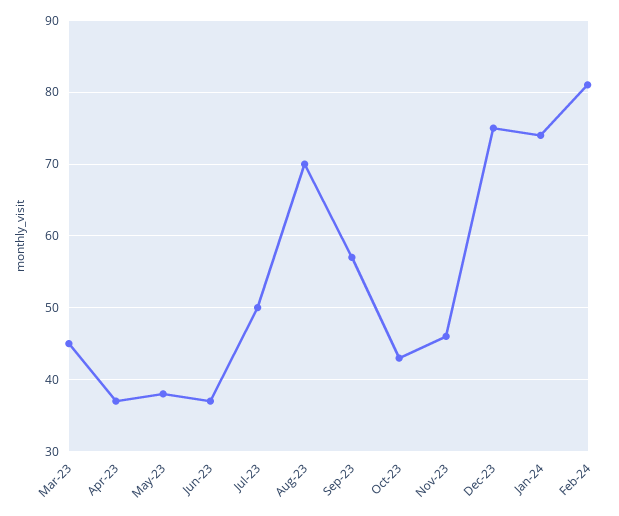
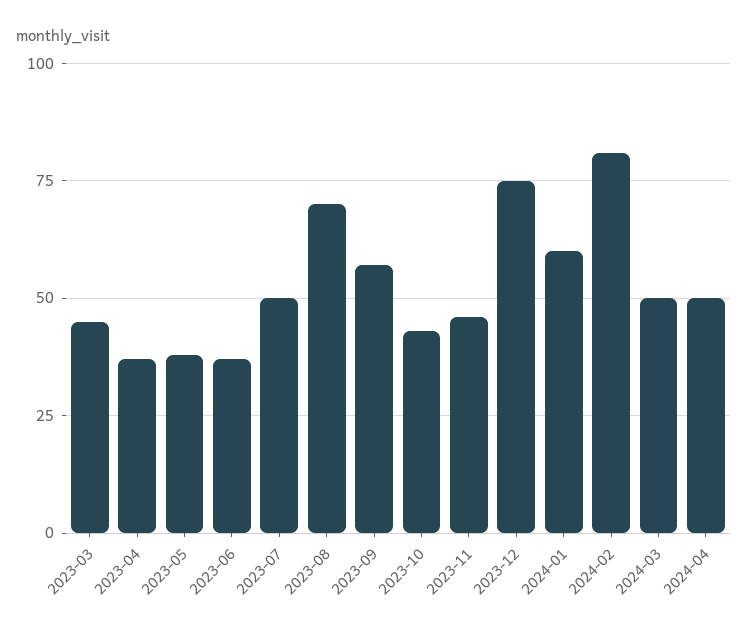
Jan-24: 74 -> 60
2024-03: none -> 50
2024-04: none -> 50

